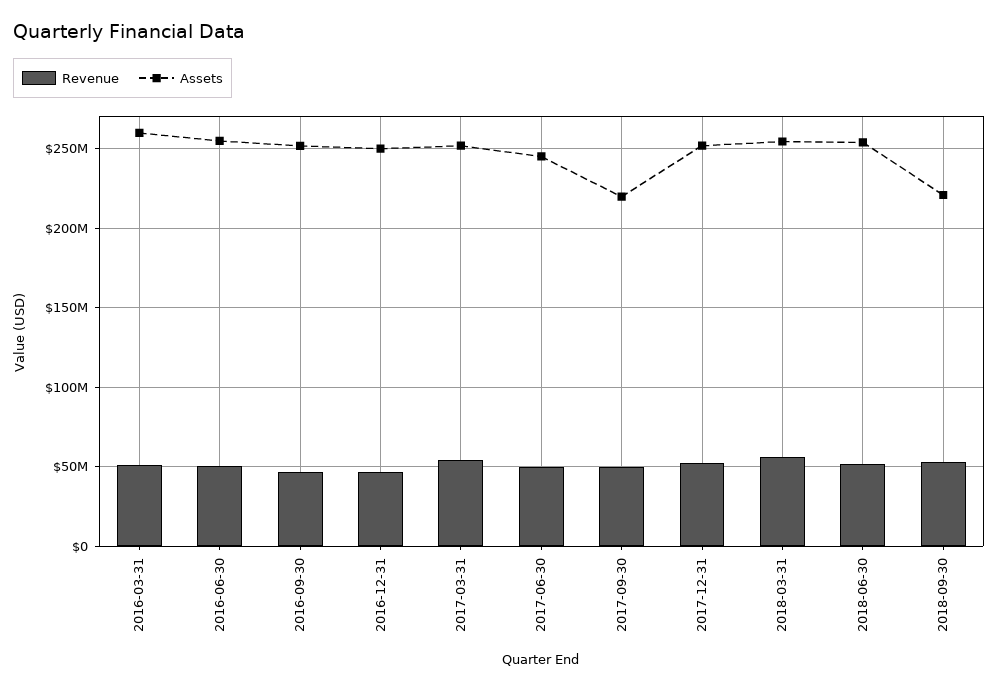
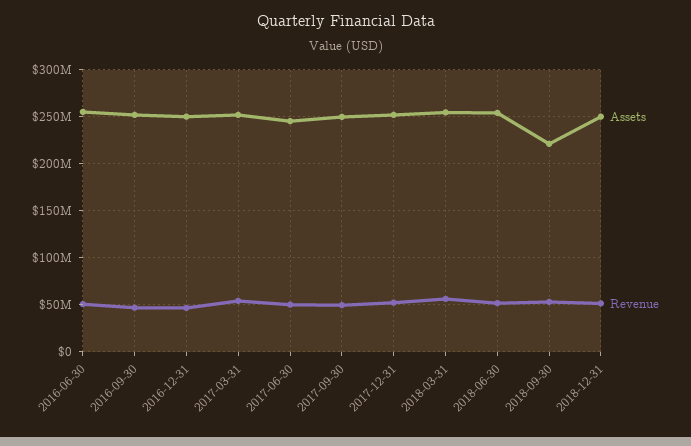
Revenue, 2016-03-31: 50000000 -> none
Assets, 2016-03-31: 260000000 -> none
Assets, 2017-09-30: 220000000 -> 250000000
Assets, 2018-12-31: none -> 250000000
Revenue, 2018-12-31: none -> 50000000

